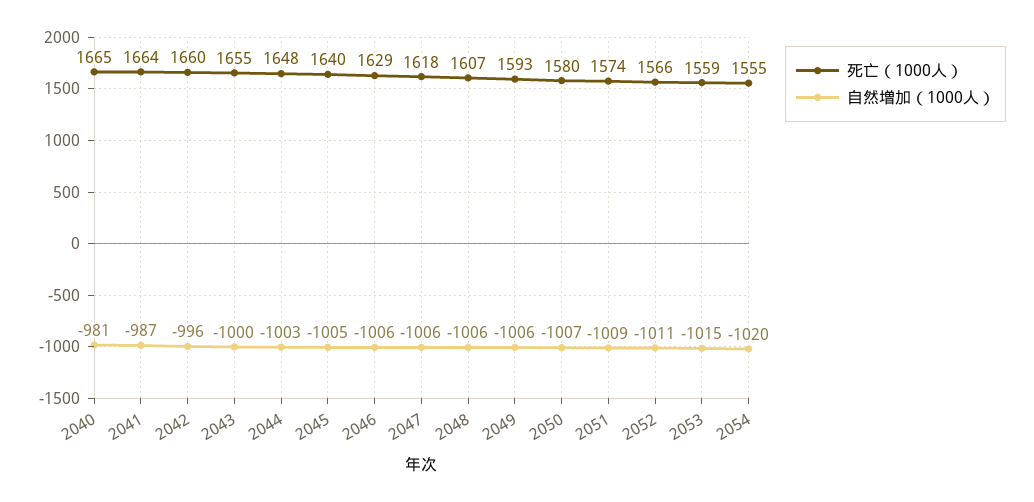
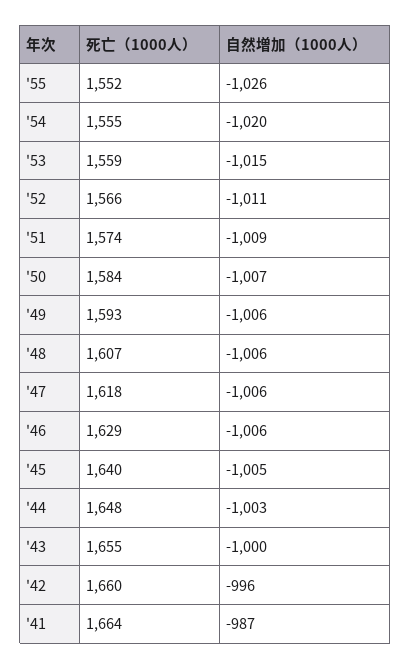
死亡（1000人）, 2040: 1665 -> none
自然増加（1000人）, 2040: -981 -> none
死亡（1000人）, 2050: 1580 -> 1584
死亡（1000人）, '55: none -> 1552
自然増加（1000人）, '55: none -> -1026

